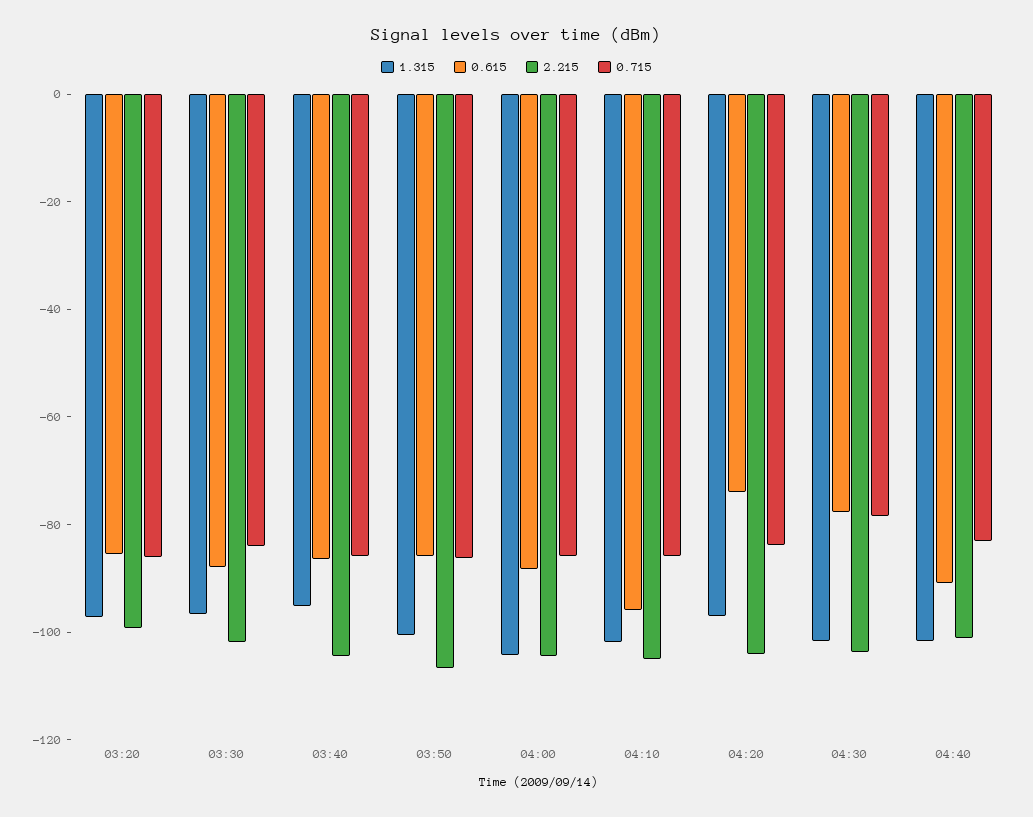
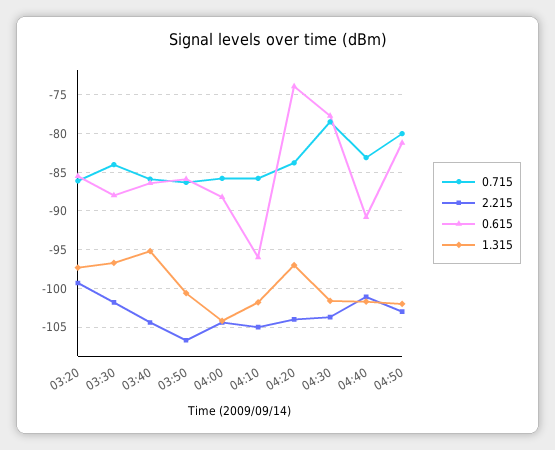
0.715, 04:50: none -> -80
2.215, 04:50: none -> -103
0.615, 04:50: none -> -81
1.315, 04:50: none -> -102

